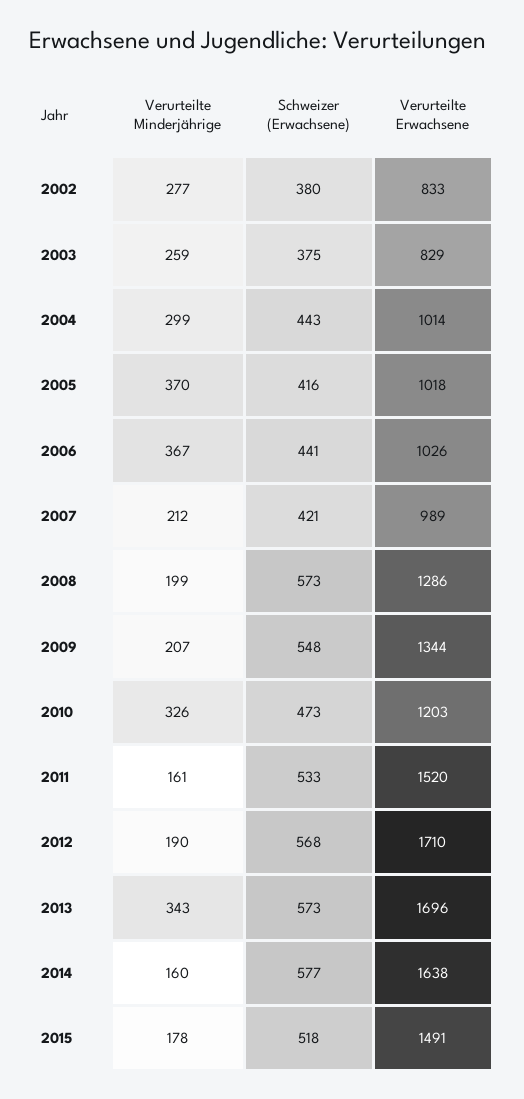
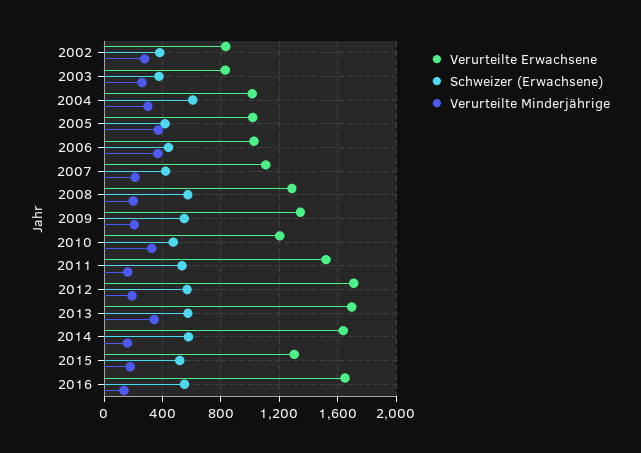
Schweizer (Erwachsene), 2004: 443 -> 600
Verurteilte Erwachsene, 2007: 989 -> 1100
Verurteilte Erwachsene, 2015: 1491 -> 1300
Verurteilte Erwachsene, 2016: none -> 1650
Schweizer (Erwachsene), 2016: none -> 550
Verurteilte Minderjährige, 2016: none -> 150

